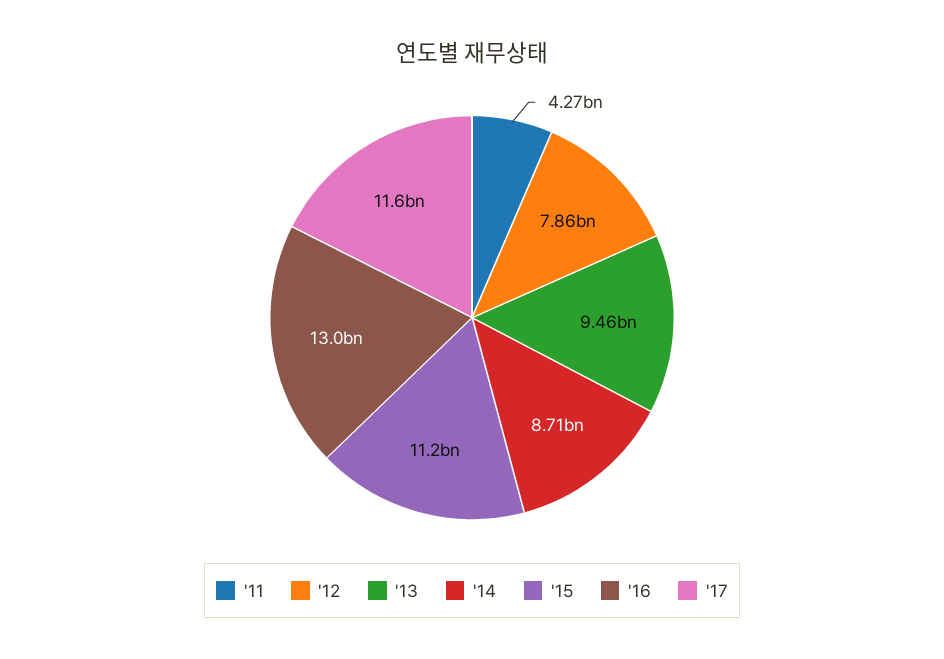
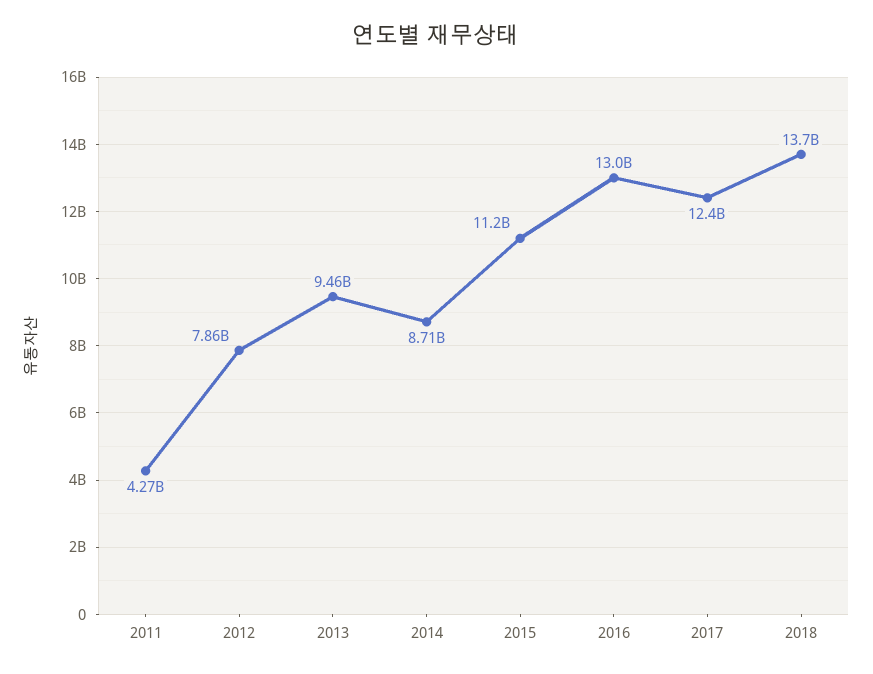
'17: 11600000000 -> 12400000000
2018: none -> 13700000000

